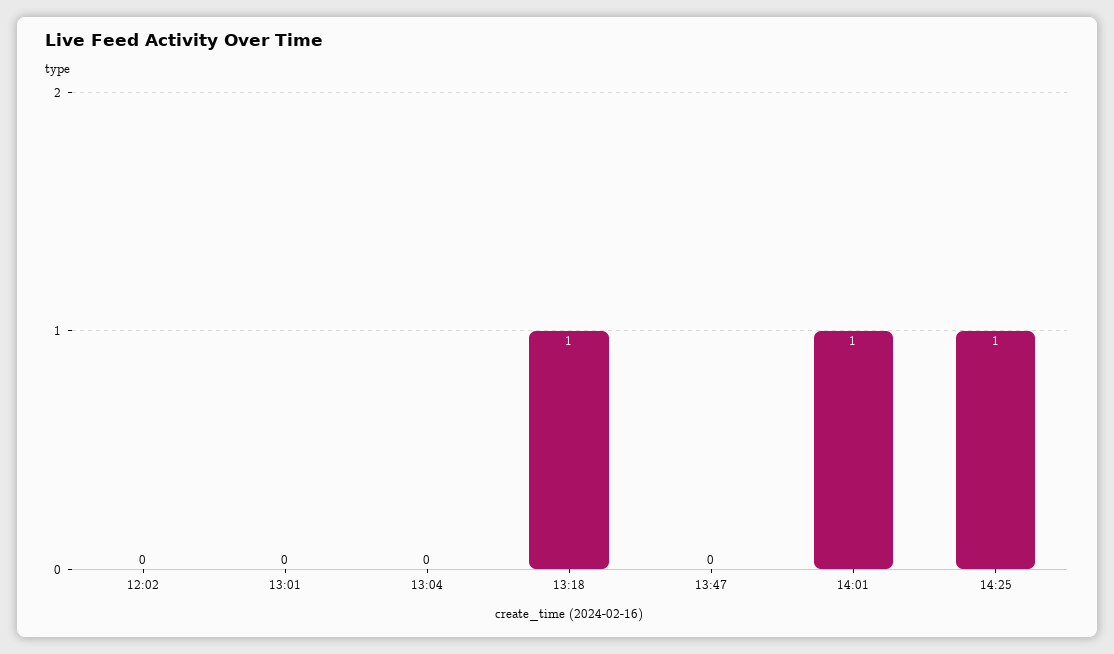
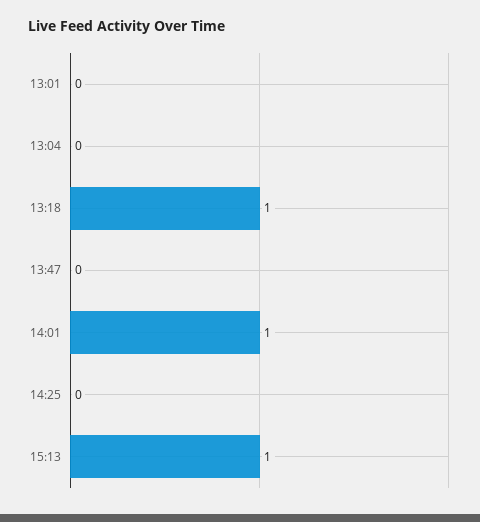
12:02: 0 -> none
14:25: 1 -> 0
15:13: none -> 1

